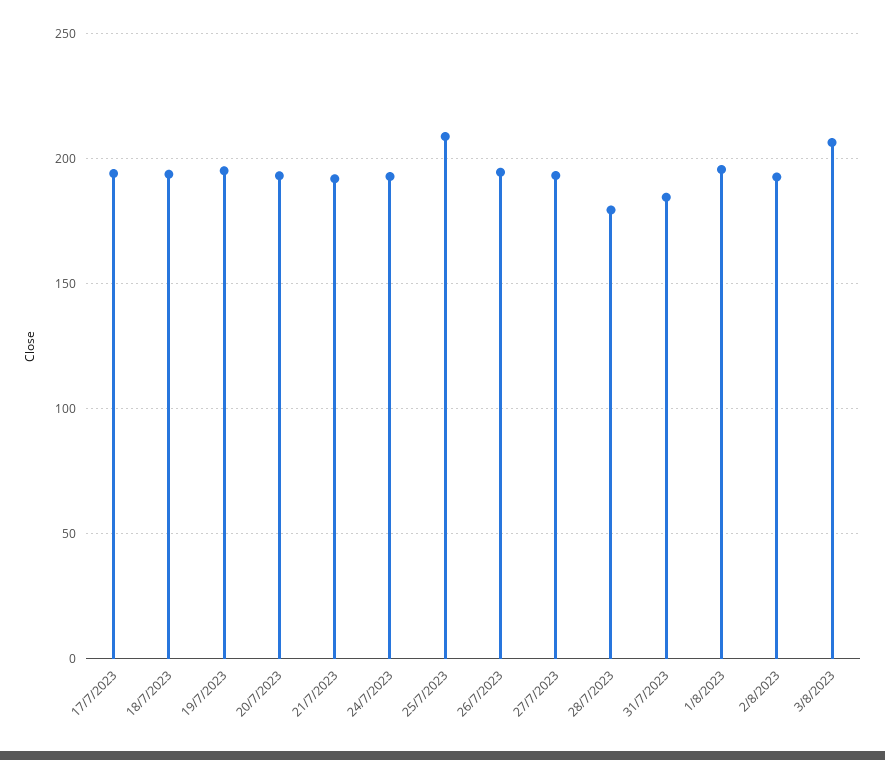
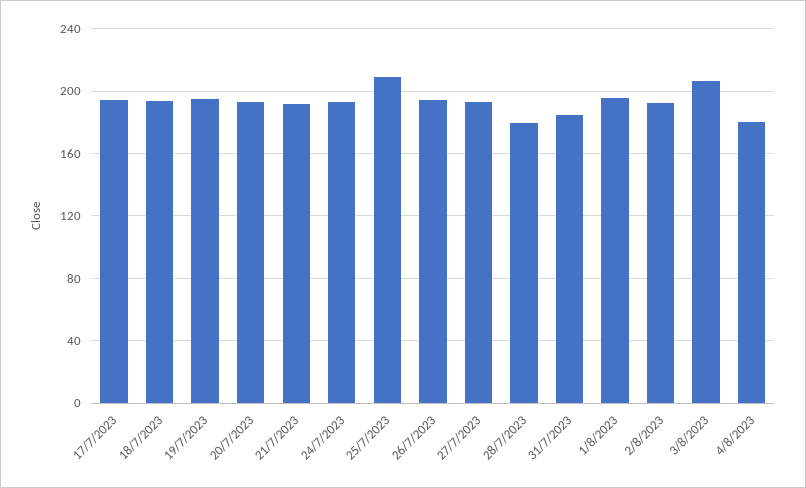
4/8/2023: none -> 180

